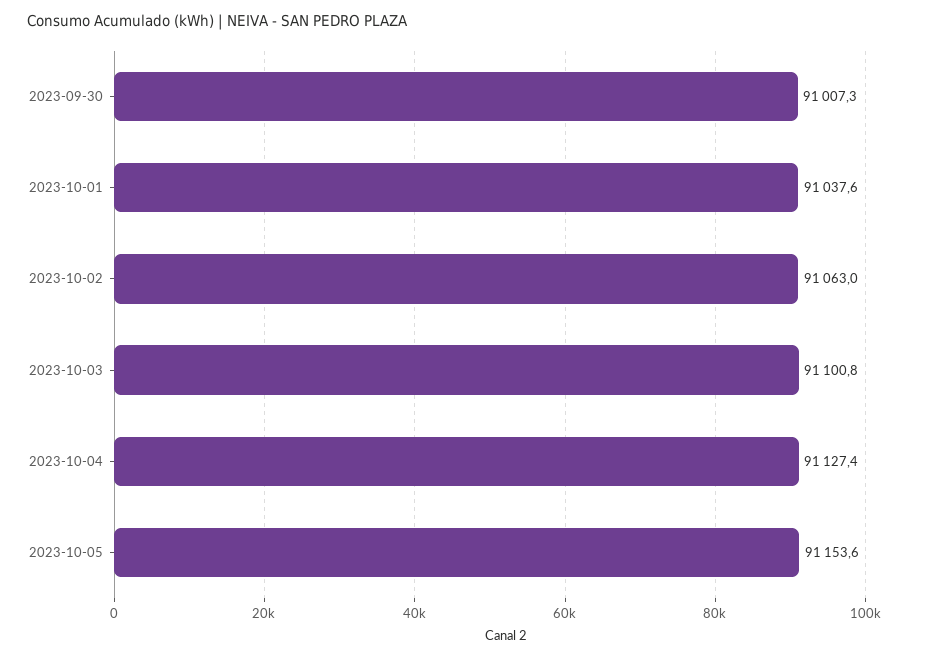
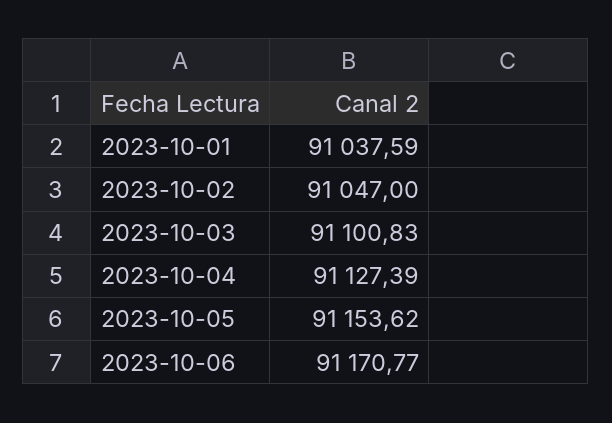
2023-09-30: 91007.3 -> none
2023-10-02: 91063 -> 91047
2023-10-06: none -> 91170.77

